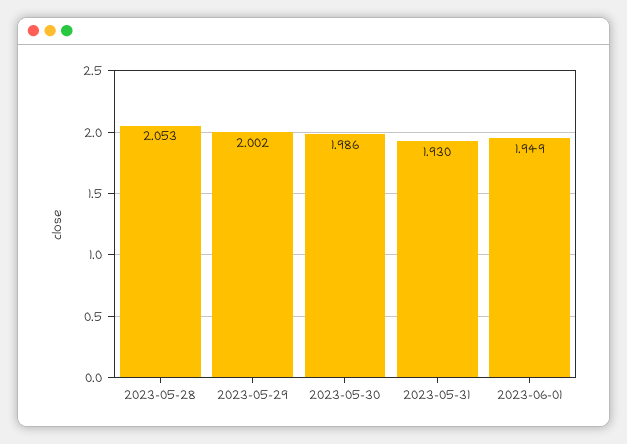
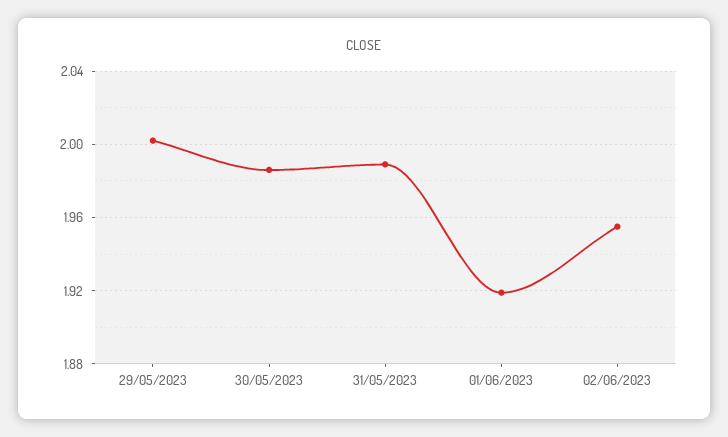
2023-05-28: 2.053 -> none
2023-05-31: 1.93 -> 1.99
2023-06-01: 1.949 -> 1.92
02/06/2023: none -> 1.955

